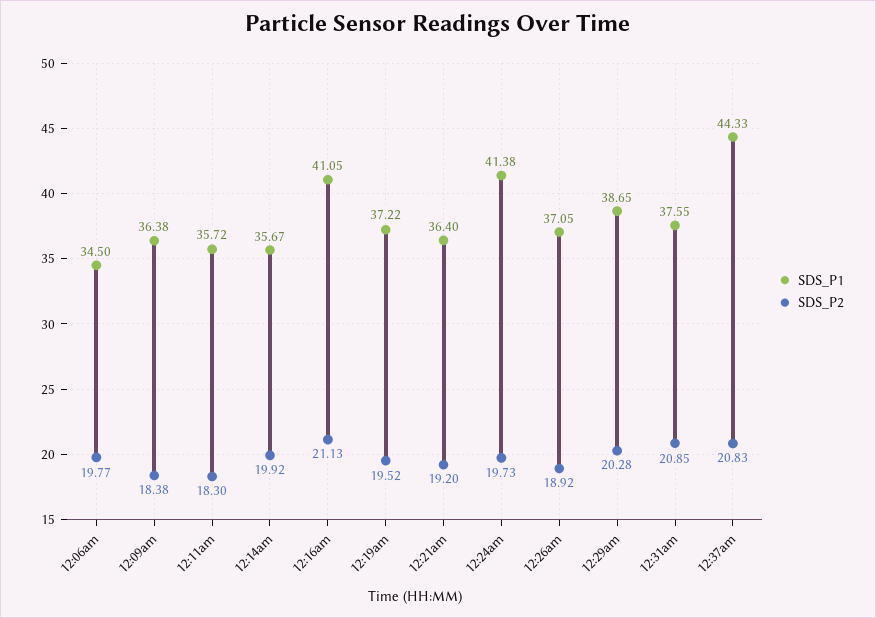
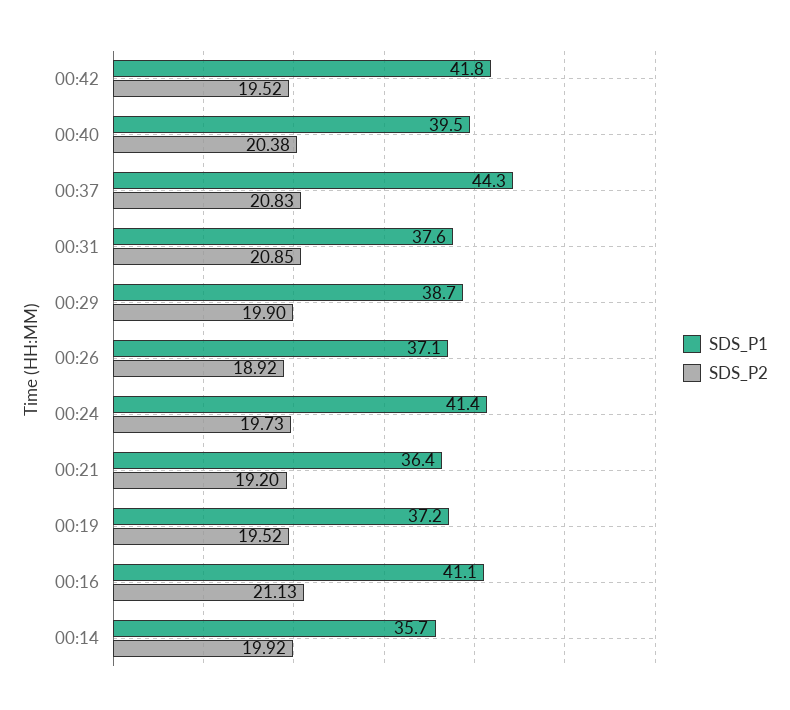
SDS_P1, 12:06am: 34.5 -> none
SDS_P2, 12:06am: 19.77 -> none
SDS_P1, 12:09am: 36.38 -> none
SDS_P2, 12:09am: 18.38 -> none
SDS_P1, 12:11am: 35.72 -> none
SDS_P2, 12:11am: 18.3 -> none
SDS_P2, 12:29am: 20.28 -> 19.9
SDS_P1, 00:42: none -> 41.8
SDS_P2, 00:42: none -> 19.52
SDS_P1, 00:40: none -> 39.5
SDS_P2, 00:40: none -> 20.38

